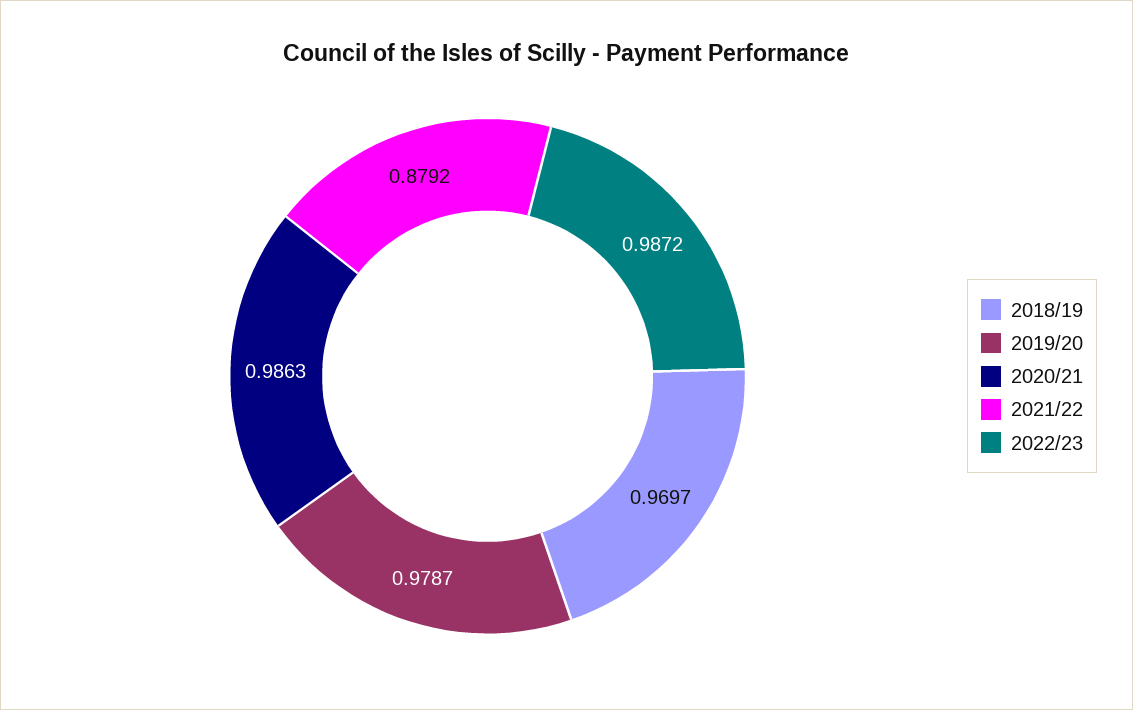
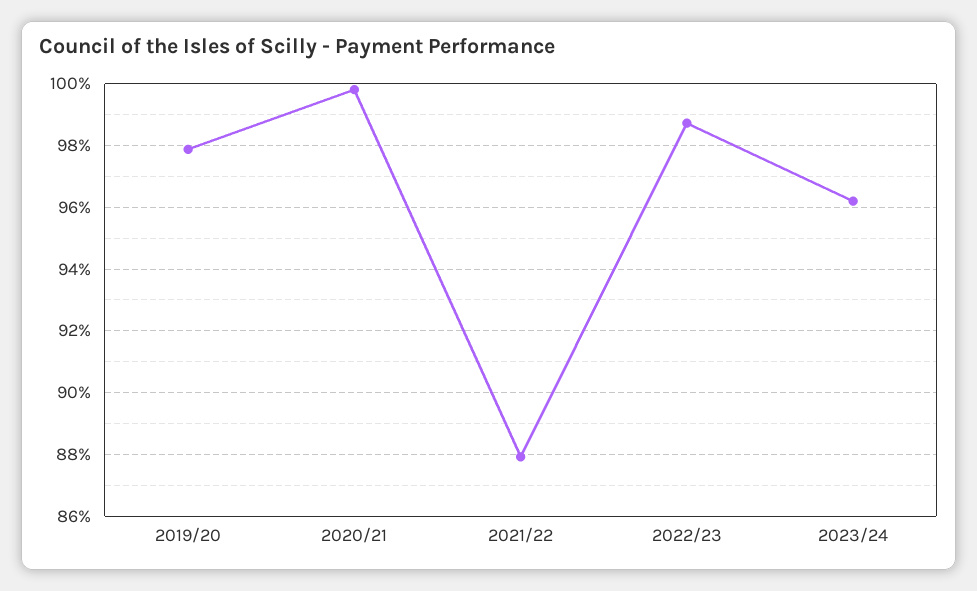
2018/19: 0.9697 -> none
2020/21: 0.9863 -> 0.998
2023/24: none -> 0.962

